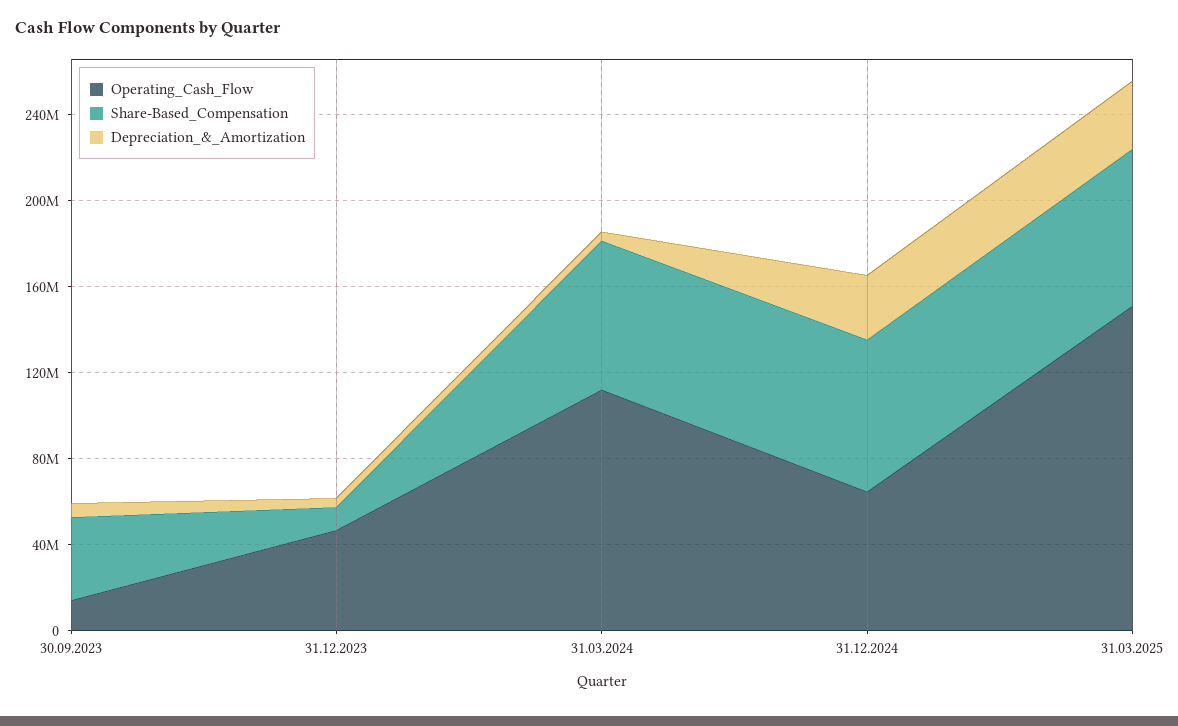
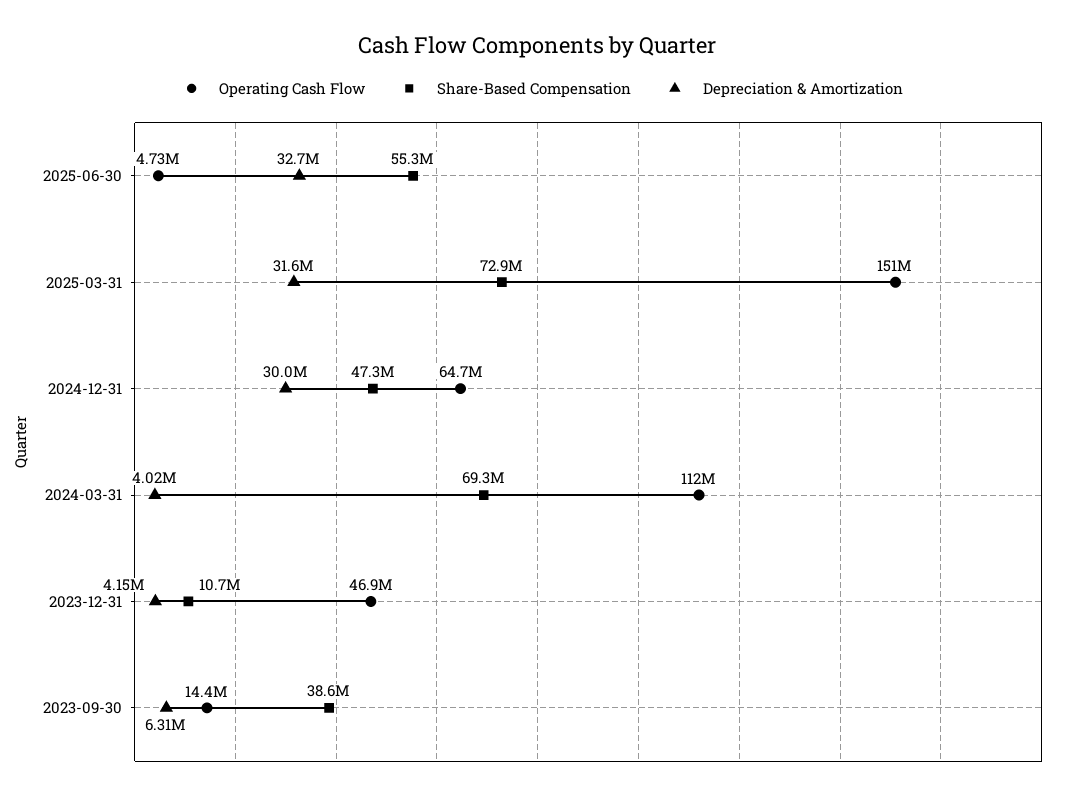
Share-Based_Compensation, 31.12.2024: 70000000 -> 47300000
Operating_Cash_Flow, 2025-06-30: none -> 4730000
Share-Based_Compensation, 2025-06-30: none -> 55300000
Depreciation_&_Amortization, 2025-06-30: none -> 32700000

